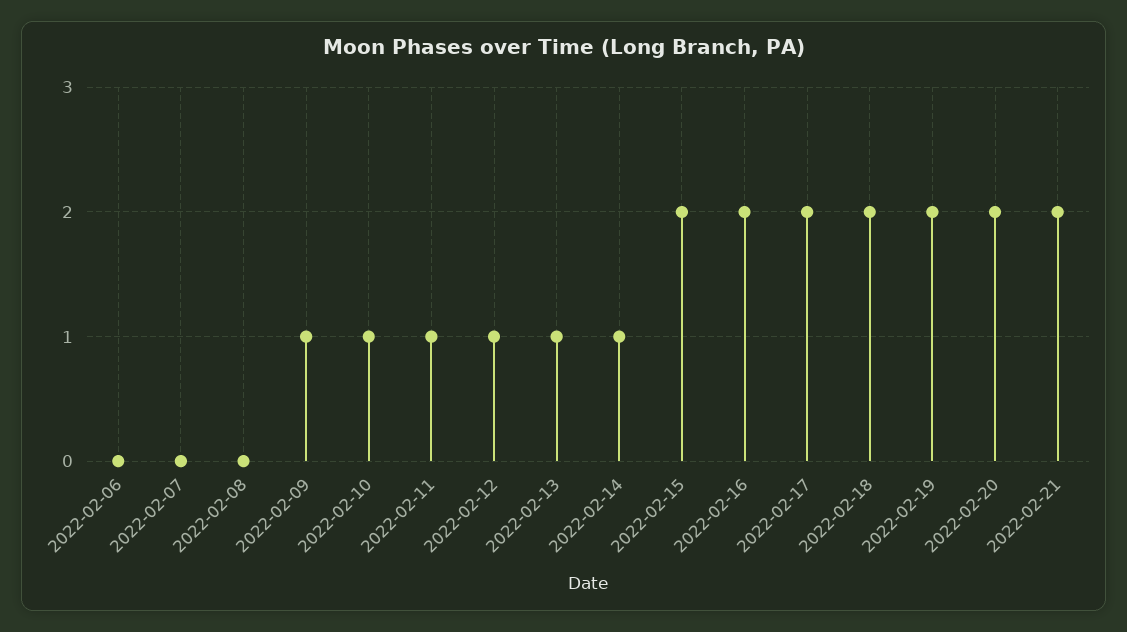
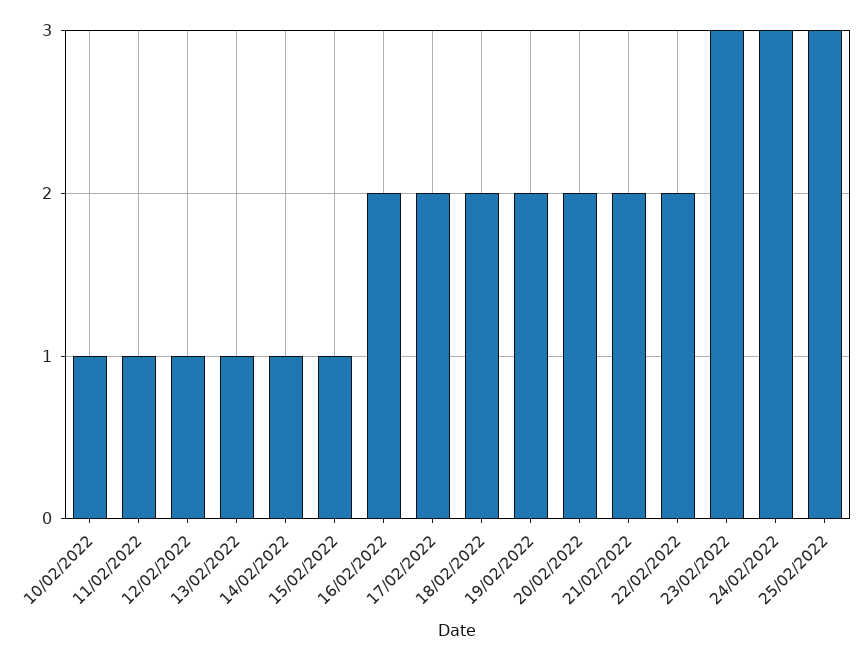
2022-02-06: 0 -> none
2022-02-07: 0 -> none
2022-02-08: 0 -> none
2022-02-09: 1 -> none
2022-02-15: 2 -> 1
22/02/2022: none -> 2
23/02/2022: none -> 3
24/02/2022: none -> 3
25/02/2022: none -> 3

